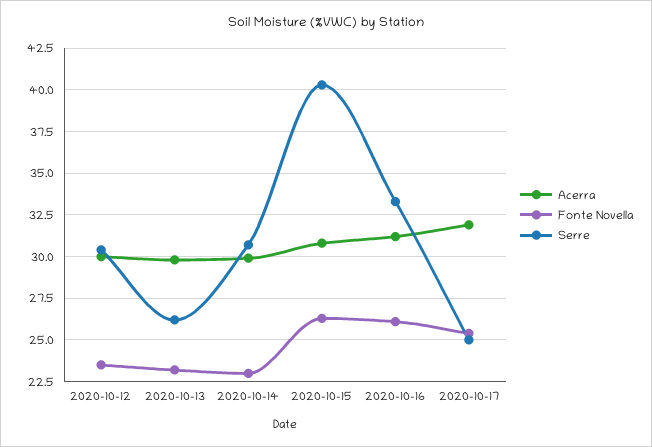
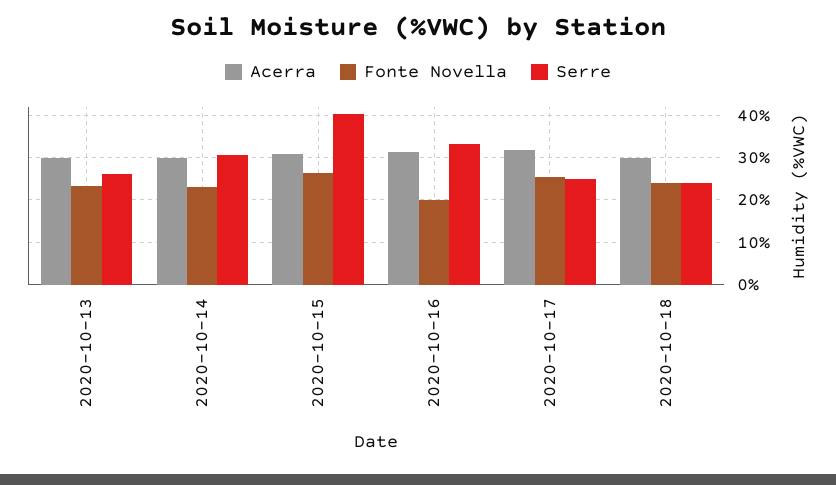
Acerra, 2020-10-12: 30 -> none
Fonte Novella, 2020-10-12: 23.5 -> none
Serre, 2020-10-12: 30.5 -> none
Fonte Novella, 2020-10-16: 26 -> 20
Acerra, 2020-10-18: none -> 30
Fonte Novella, 2020-10-18: none -> 24
Serre, 2020-10-18: none -> 24

